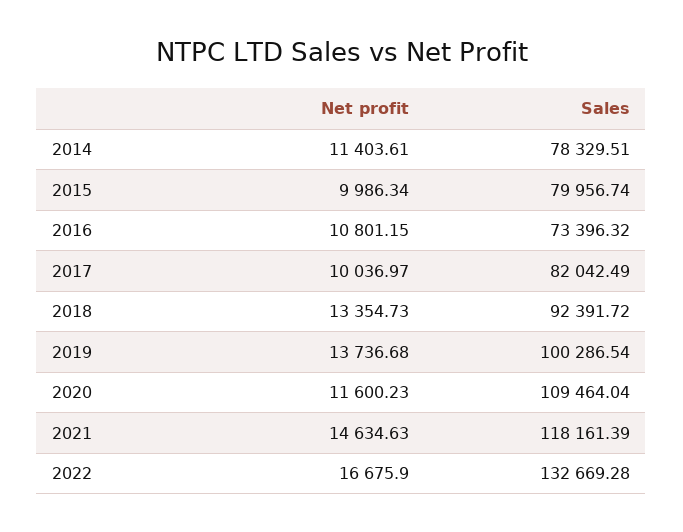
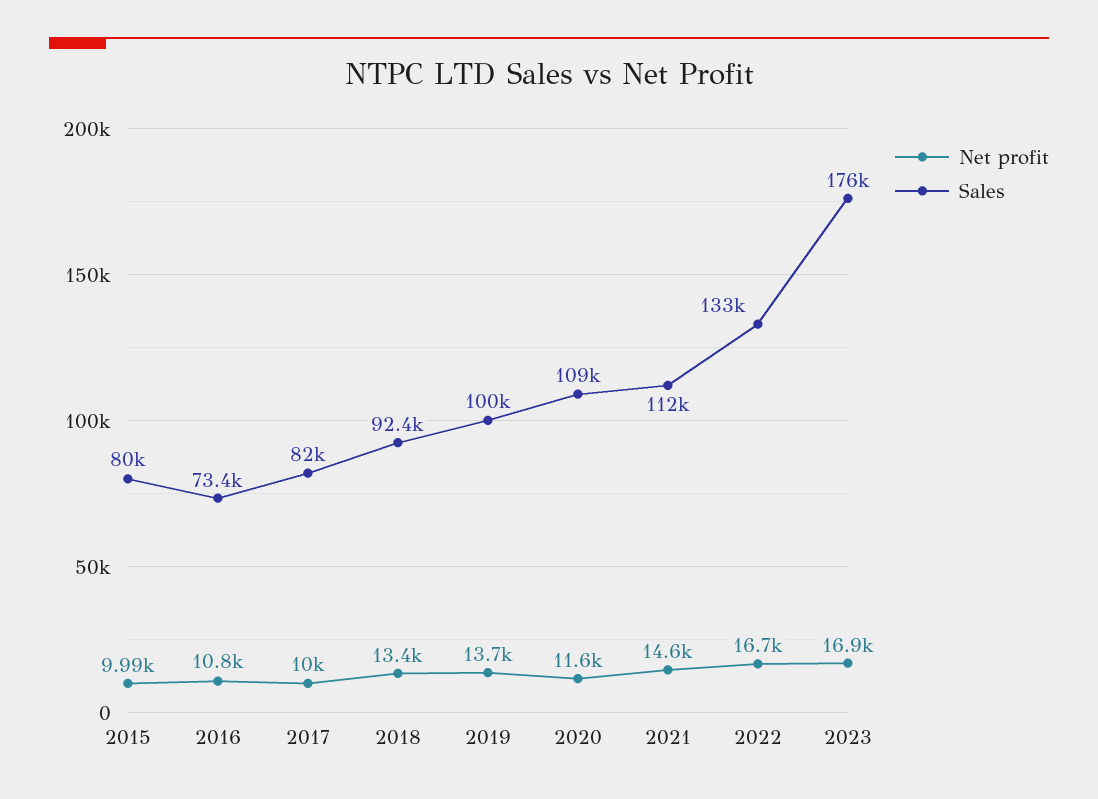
Net profit, 2014: 11403.61 -> none
Sales, 2014: 78329.51 -> none
Sales, 2021: 118161.39 -> 112000
Net profit, 2023: none -> 16900
Sales, 2023: none -> 176000

